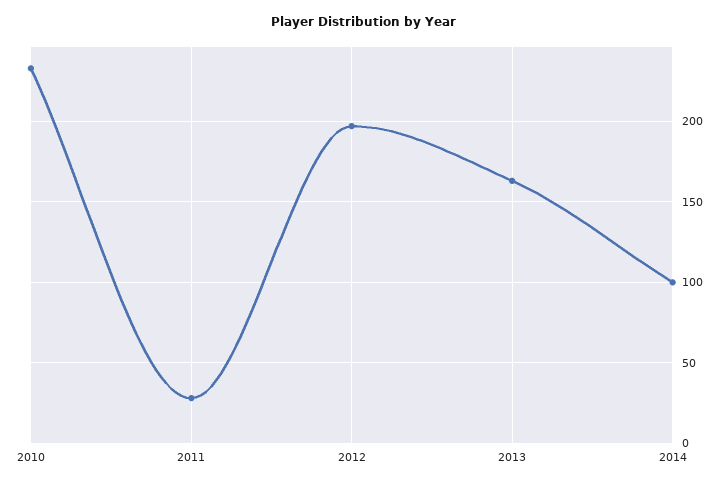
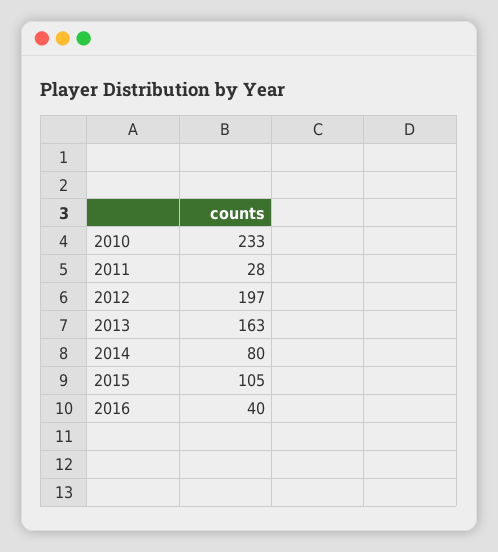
2014: 100 -> 80
2015: none -> 105
2016: none -> 40

